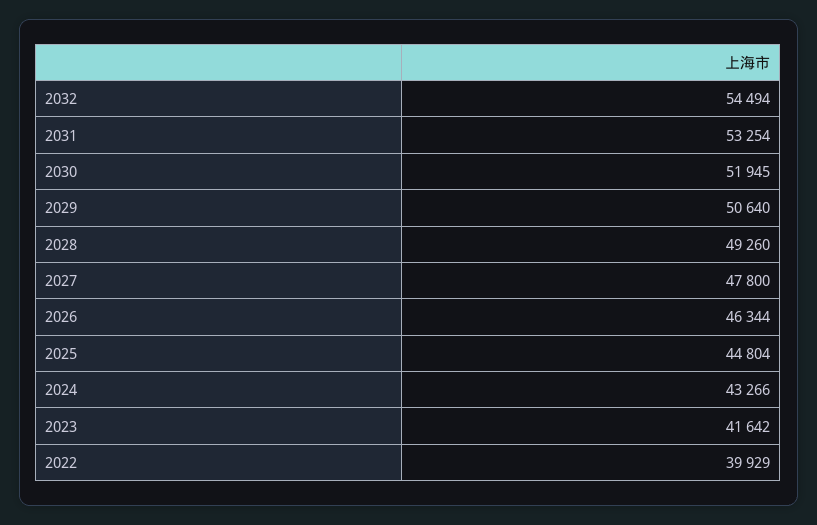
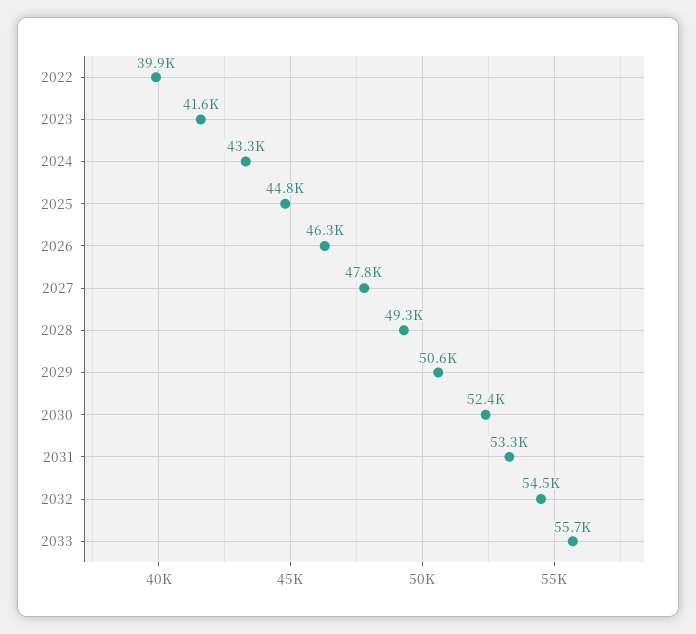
2030: 51945 -> 52400
2033: none -> 55700

